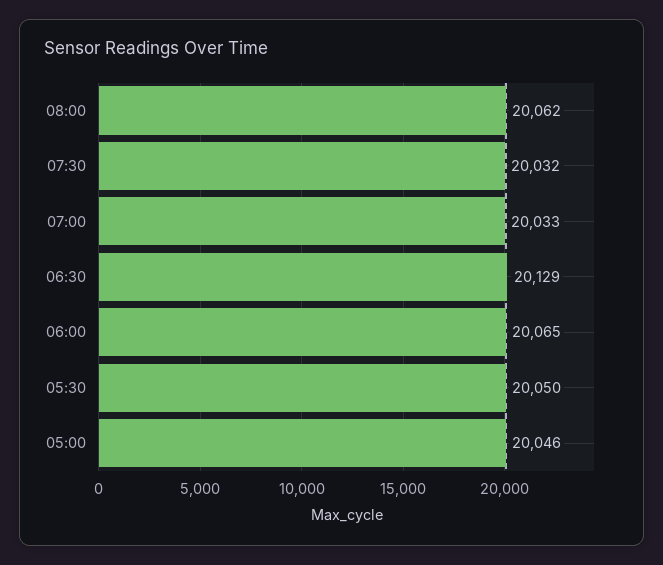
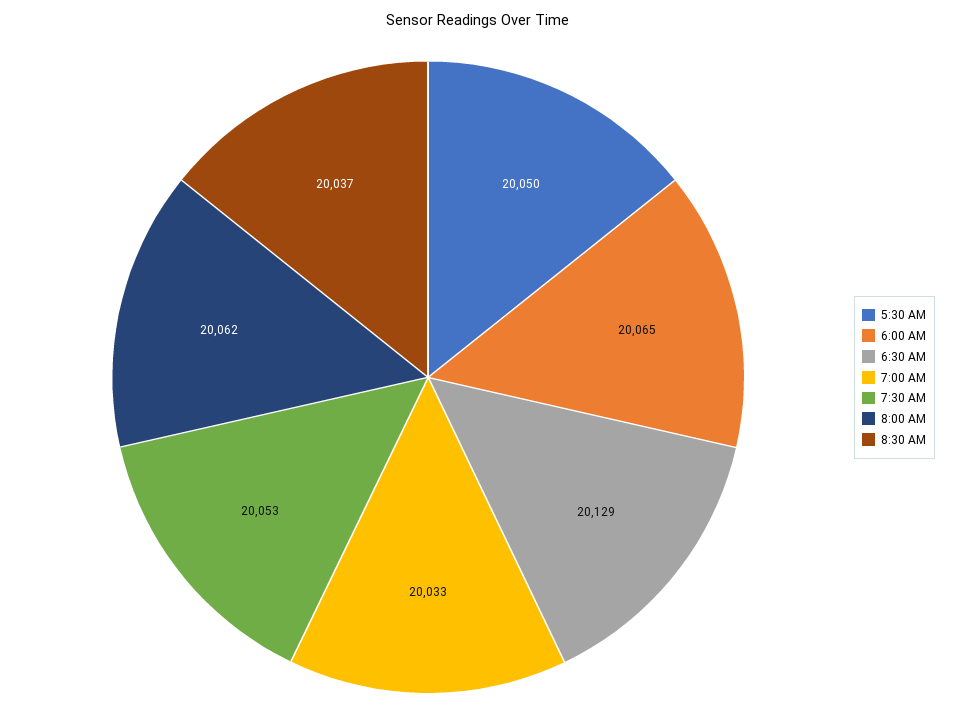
07:30: 20032 -> 20053
05:00: 20046 -> none
8:30 AM: none -> 20037

